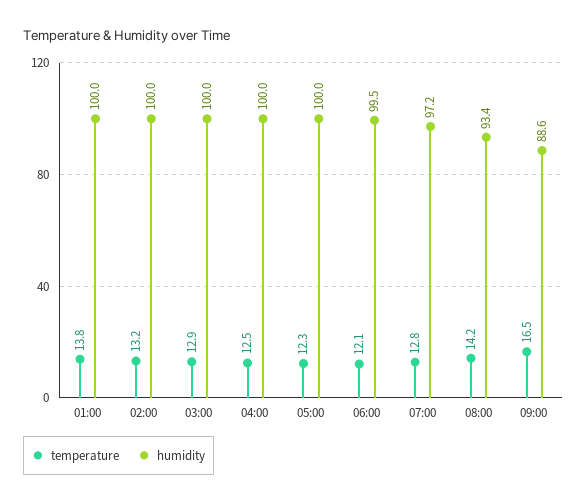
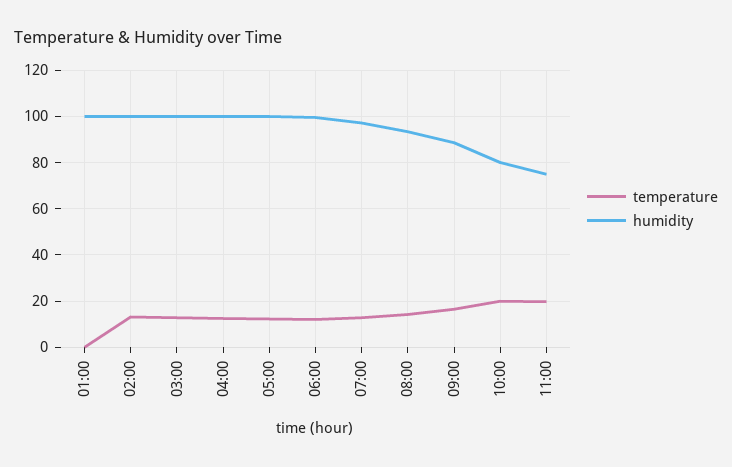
temperature, 01:00: 13.8 -> 0
temperature, 10:00: none -> 20
humidity, 10:00: none -> 80
temperature, 11:00: none -> 20
humidity, 11:00: none -> 75

